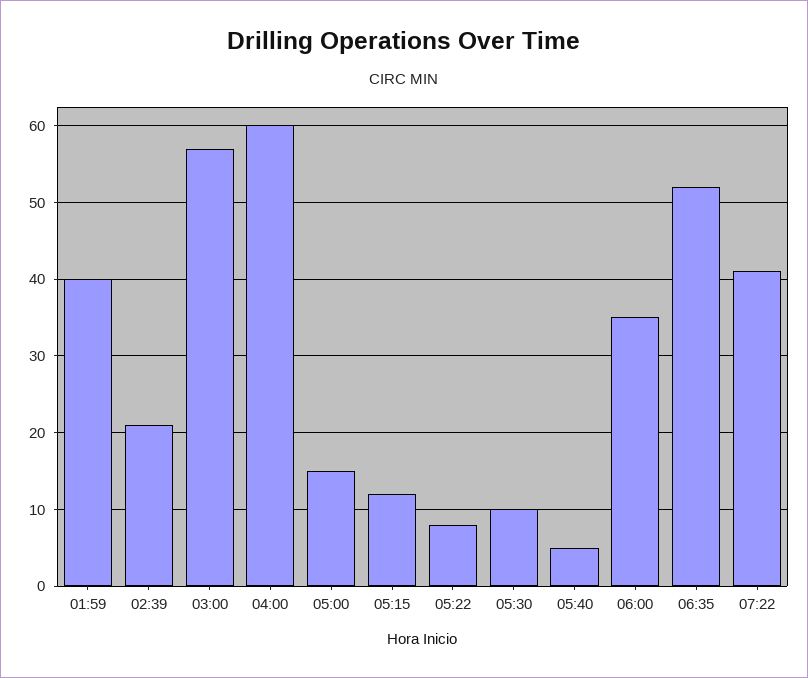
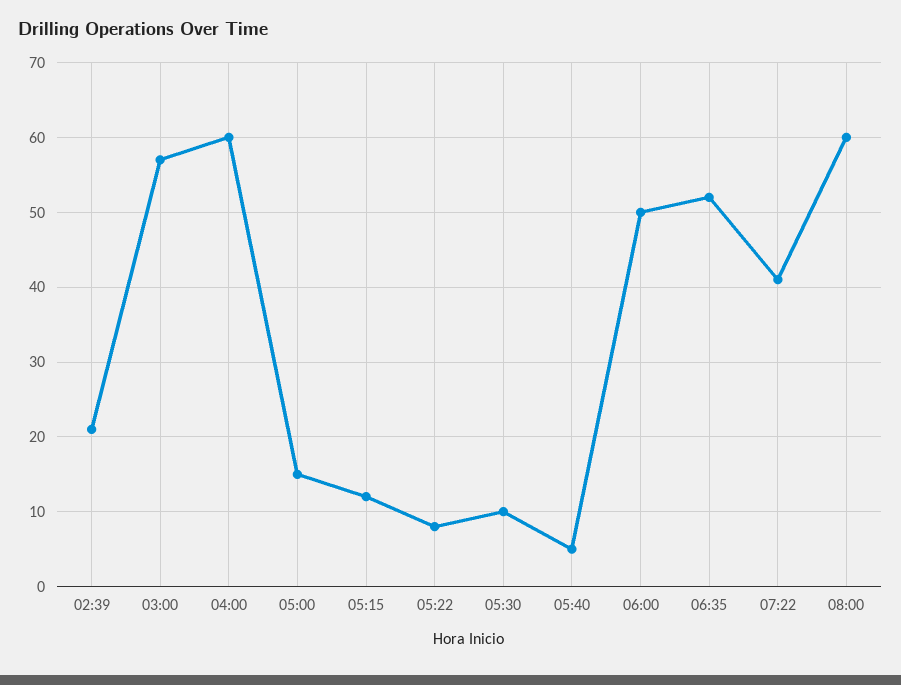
01:59: 40 -> none
06:00: 35 -> 50
08:00: none -> 60

